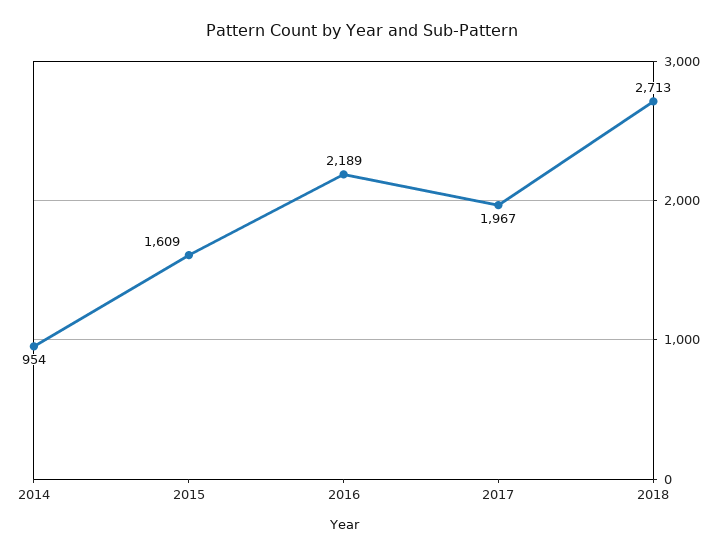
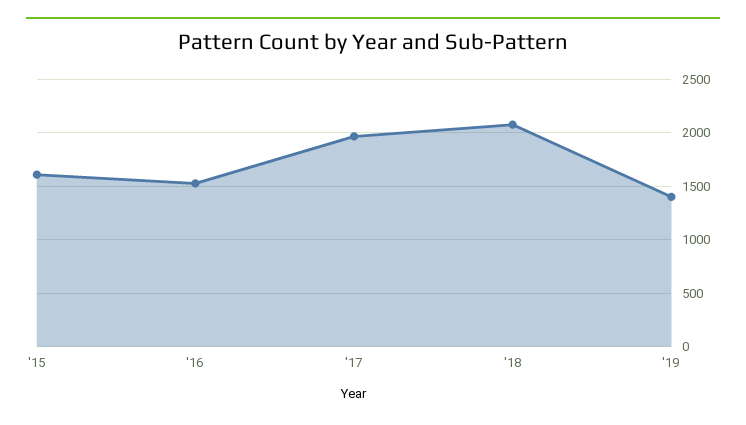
2014: 954 -> none
2016: 2189 -> 1500
2018: 2713 -> 2100
'19: none -> 1400

